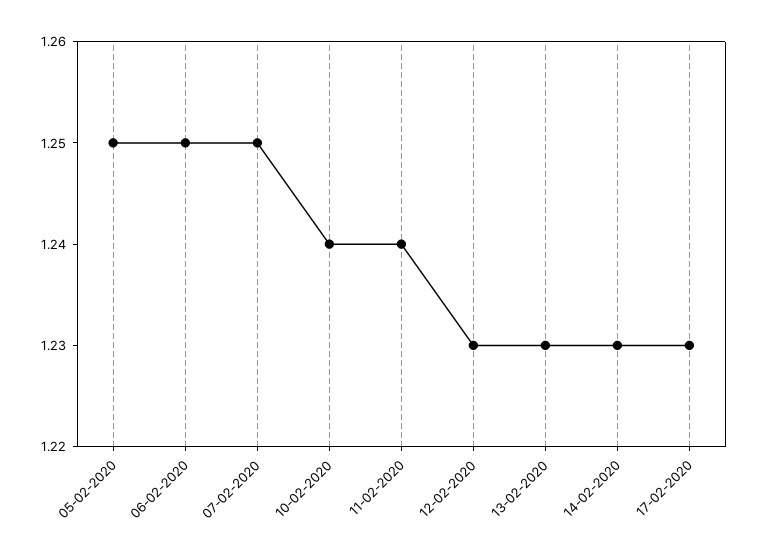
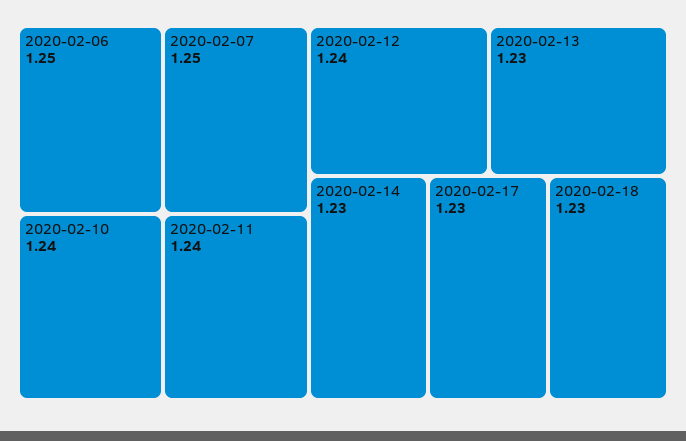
05-02-2020: 1.25 -> none
12-02-2020: 1.23 -> 1.24
2020-02-18: none -> 1.23

